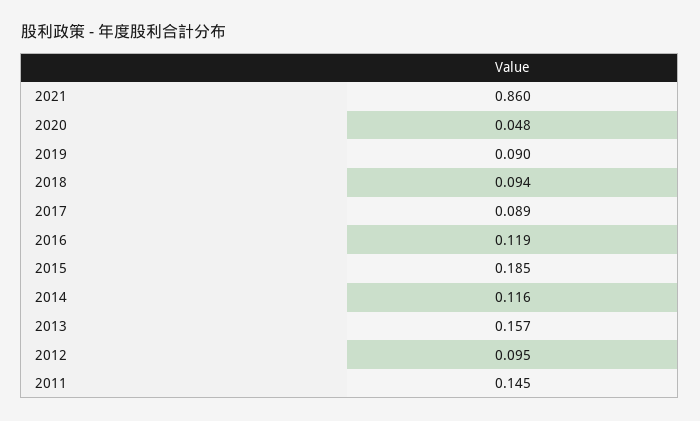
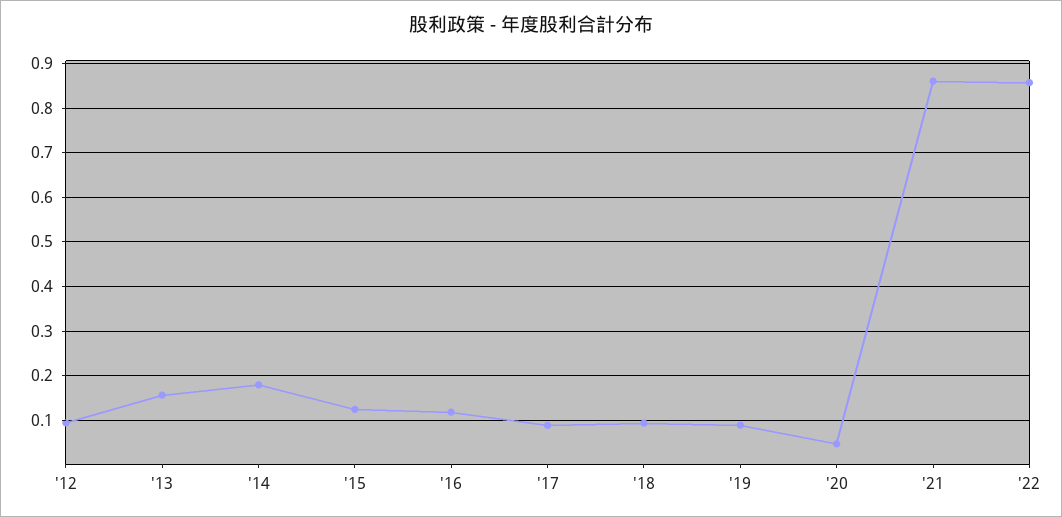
2015: 0.185 -> 0.12
2014: 0.116 -> 0.18
2011: 0.145 -> none
'22: none -> 0.86

